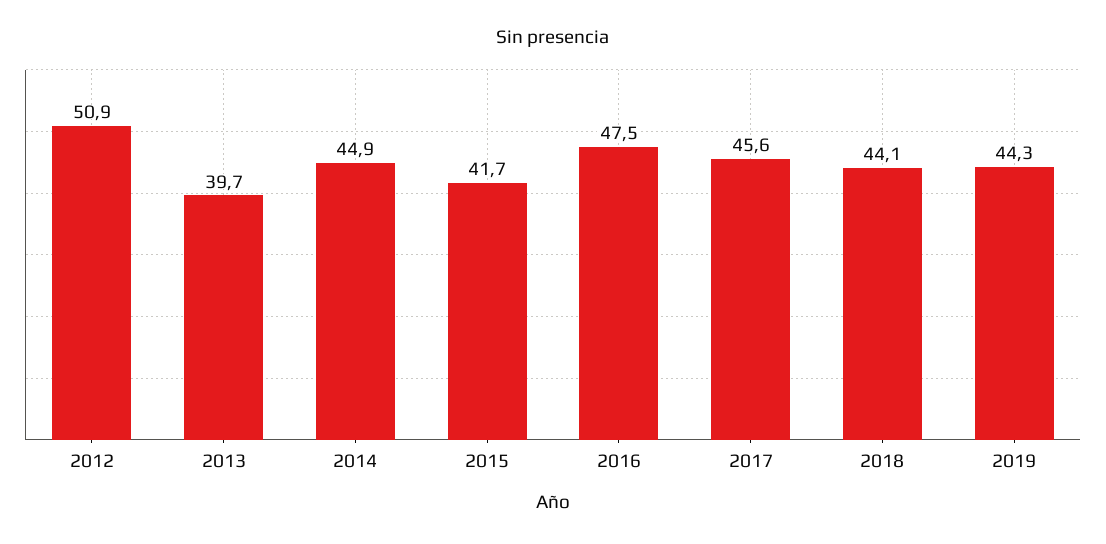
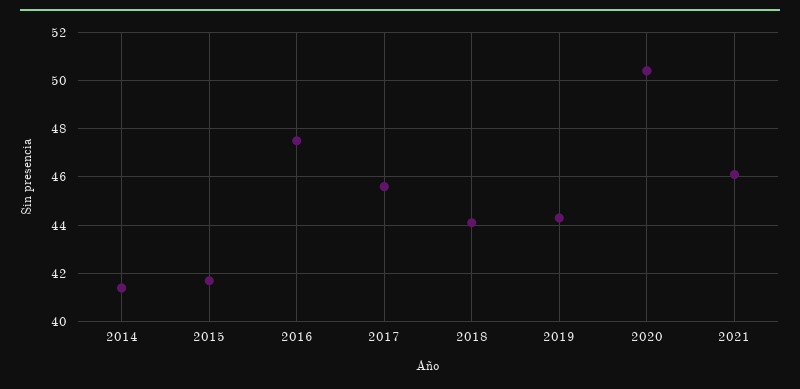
2012: 50.9 -> none
2013: 39.7 -> none
2014: 44.9 -> 41.5
2020: none -> 50.5
2021: none -> 46

